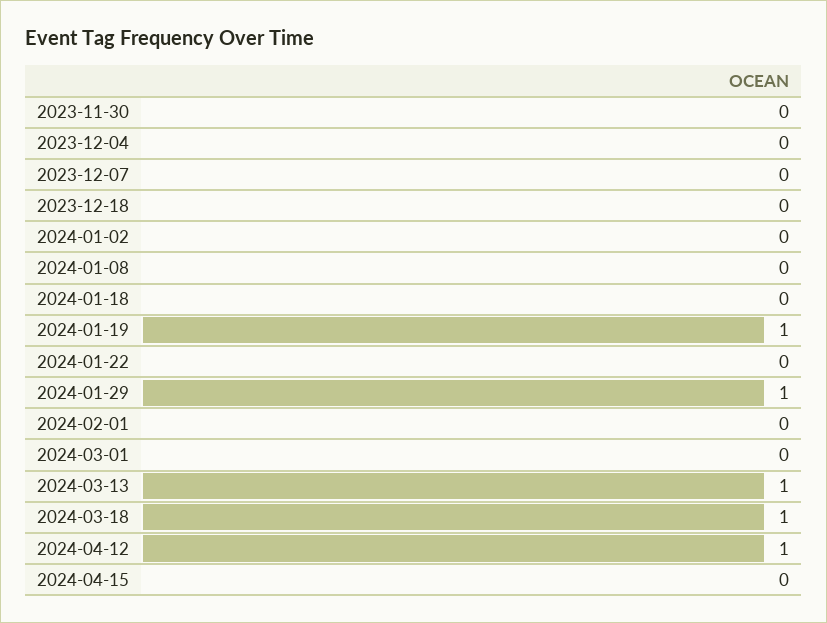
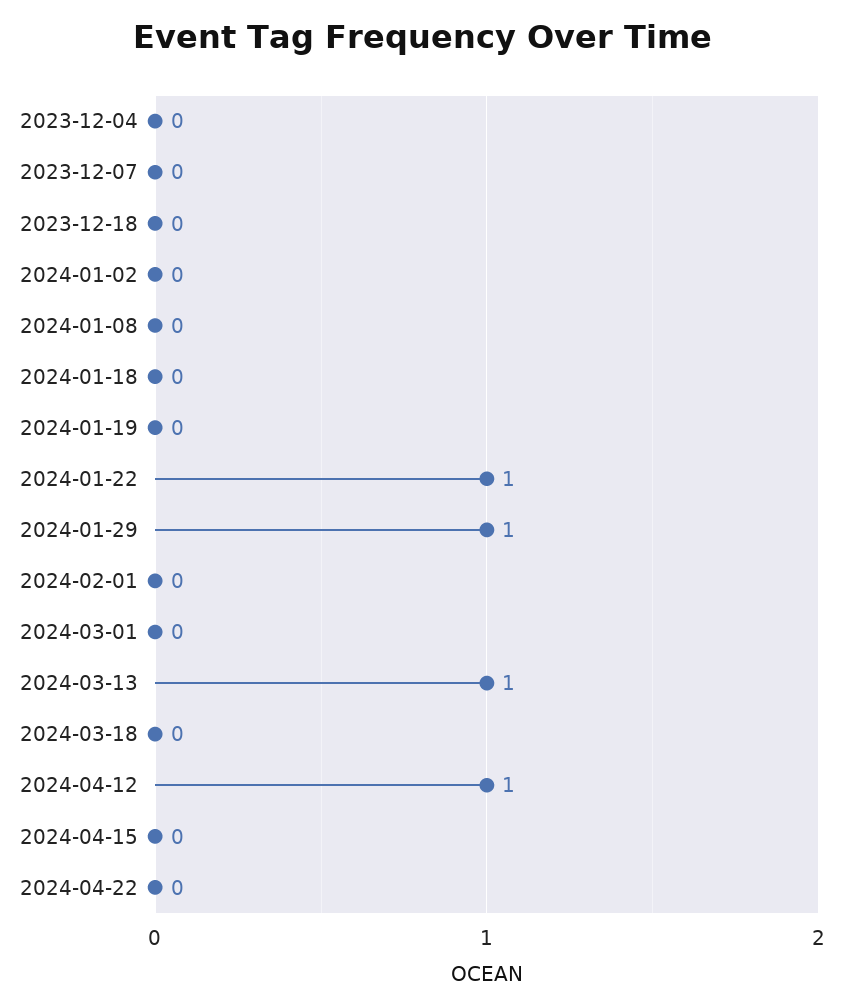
2023-11-30: 0 -> none
2024-01-19: 1 -> 0
2024-01-22: 0 -> 1
2024-03-18: 1 -> 0
2024-04-22: none -> 0

